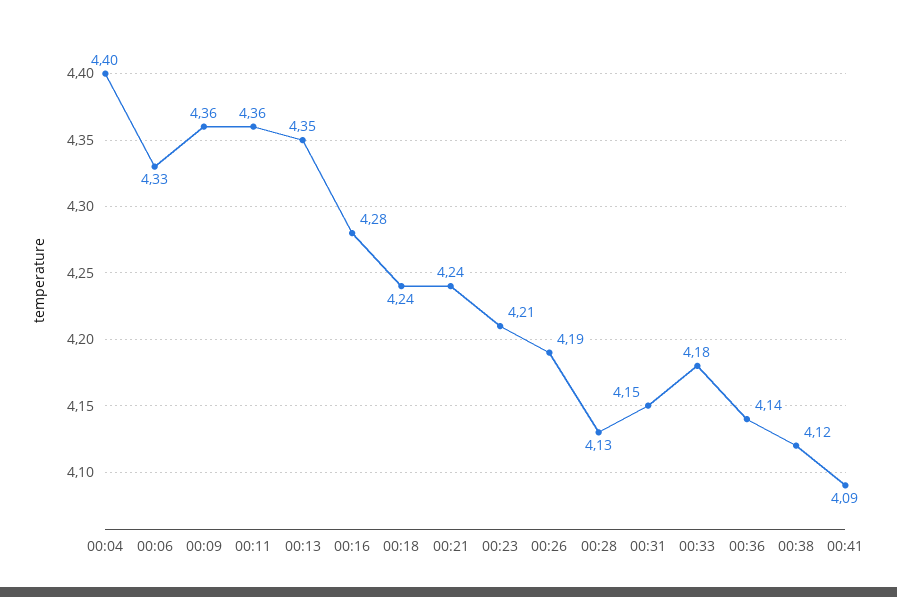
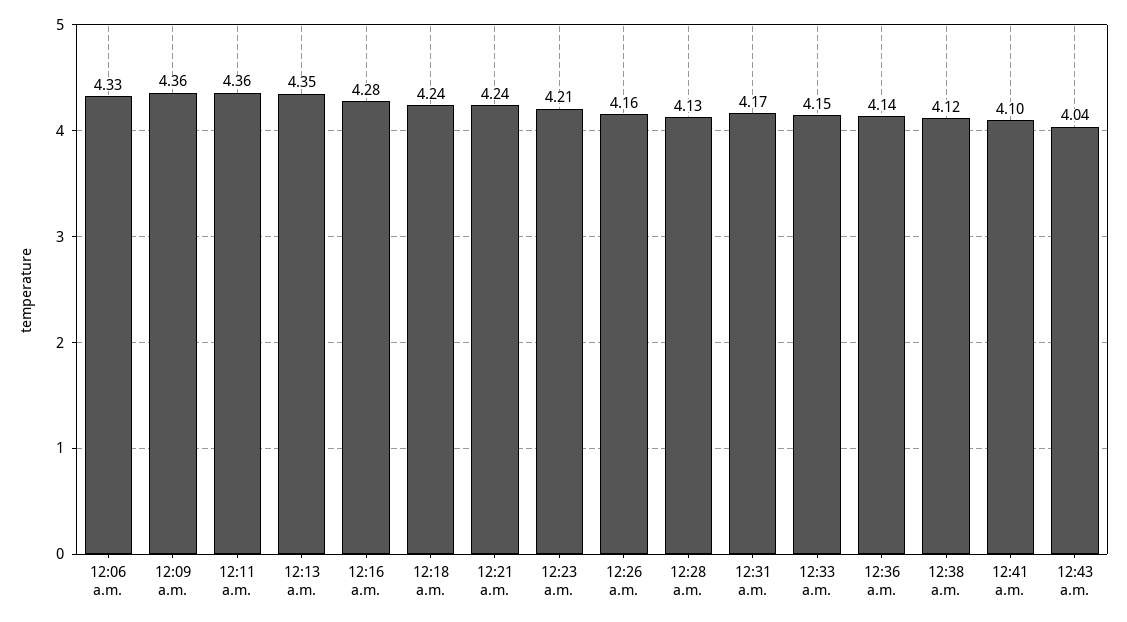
00:04: 4.4 -> none
00:26: 4.19 -> 4.16
00:31: 4.15 -> 4.17
00:33: 4.18 -> 4.15
00:41: 4.09 -> 4.1
12:43 a.m.: none -> 4.04

